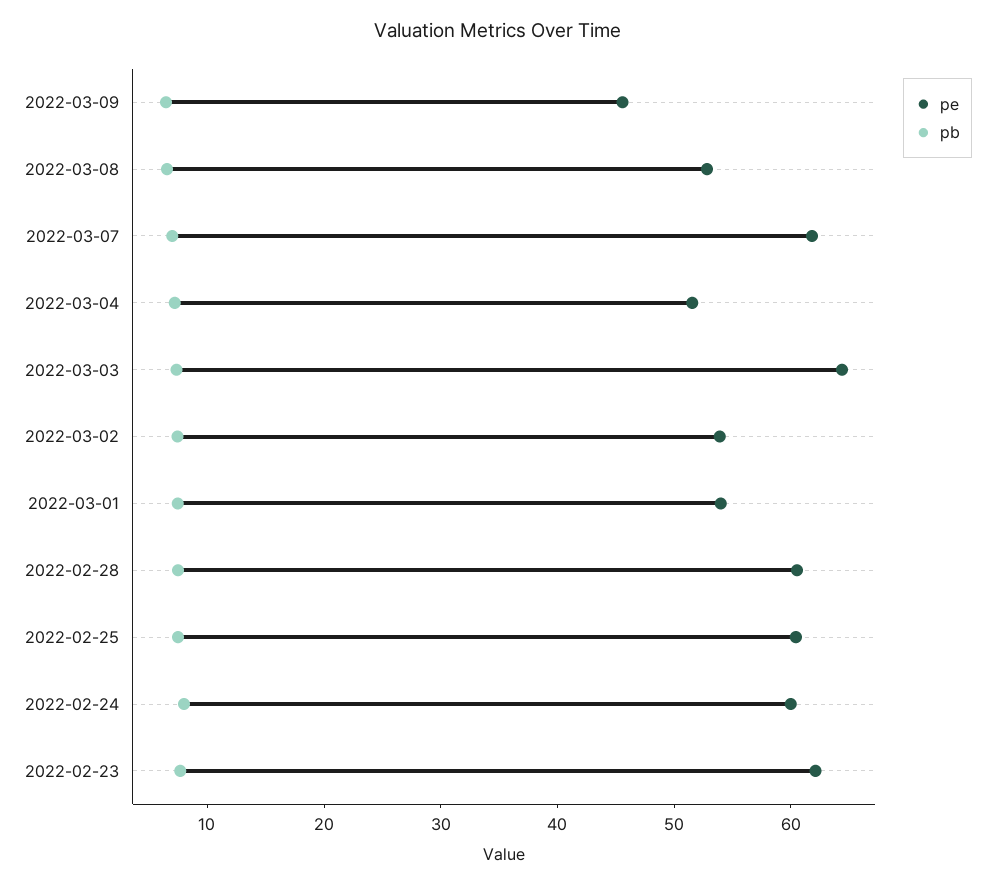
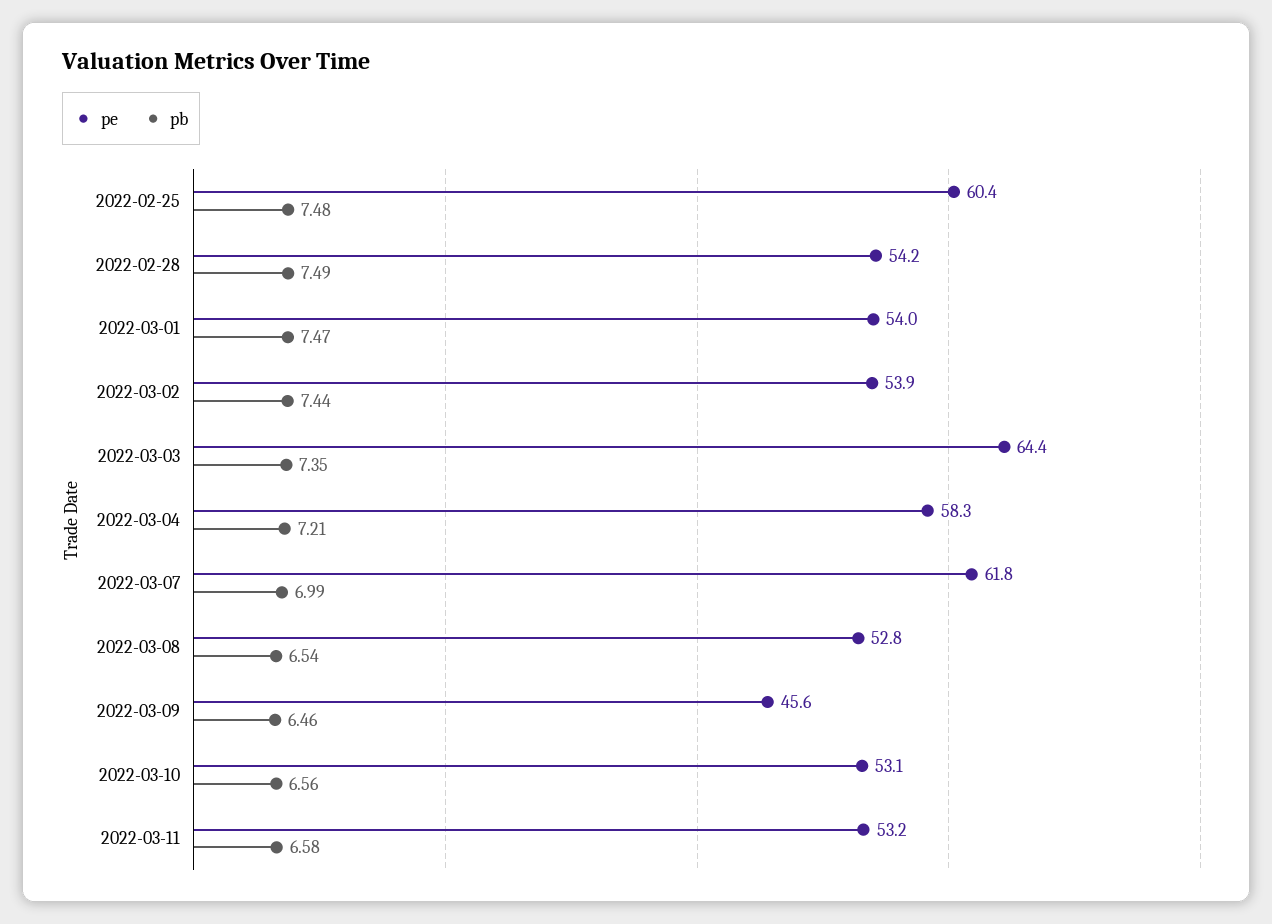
pe, 2022-03-04: 52 -> 58.3
pe, 2022-02-28: 60 -> 54.2
pe, 2022-02-24: 60 -> none
pb, 2022-02-24: 8 -> none
pe, 2022-02-23: 62 -> none
pb, 2022-02-23: 8 -> none
pe, 2022-03-10: none -> 53.1
pb, 2022-03-10: none -> 6.56
pe, 2022-03-11: none -> 53.2
pb, 2022-03-11: none -> 6.58

